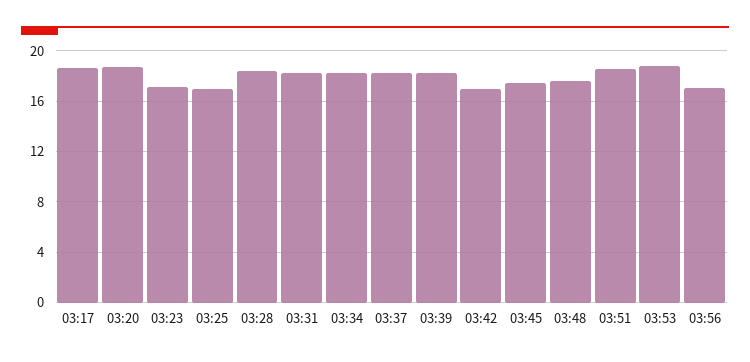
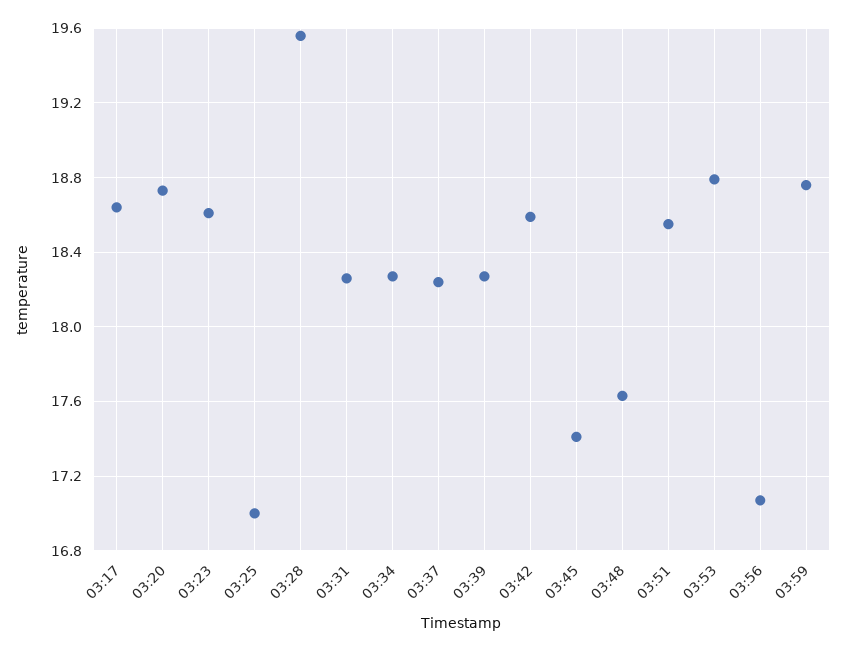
03:23: 17 -> 18.6
03:28: 18.5 -> 19.55
03:42: 17 -> 18.6
03:59: none -> 18.75

